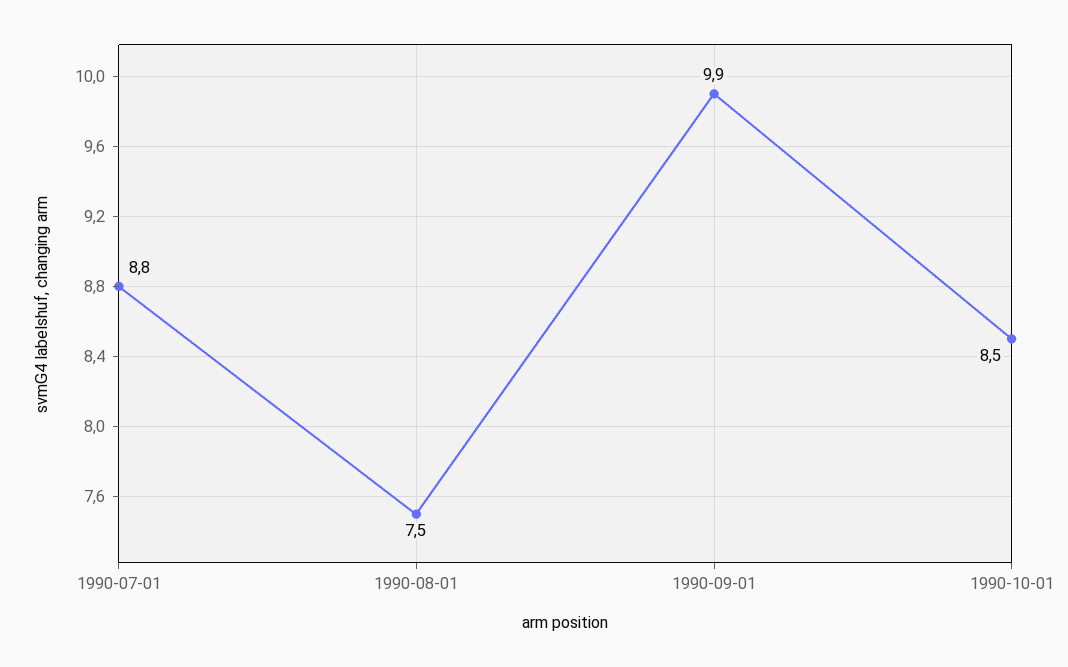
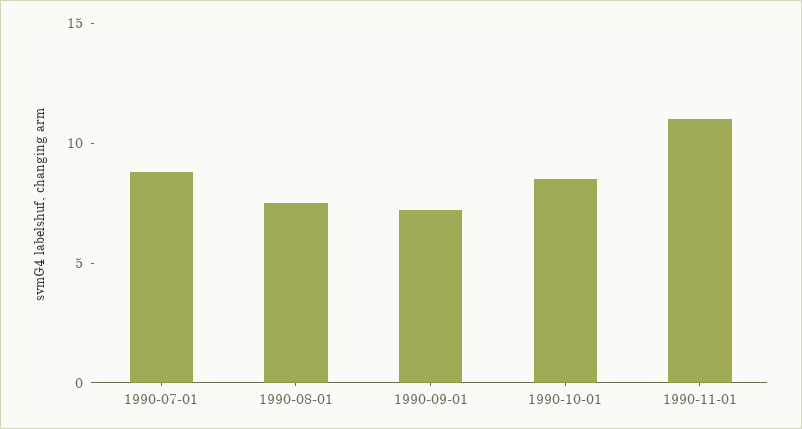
1990-09-01: 9.9 -> 7
1990-11-01: none -> 11

